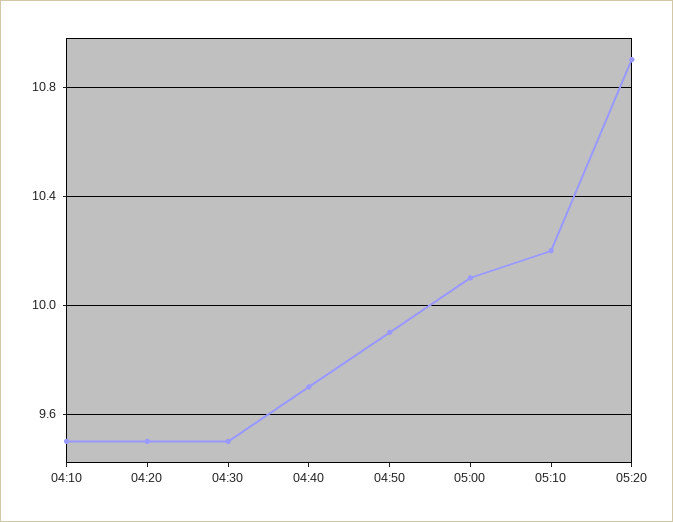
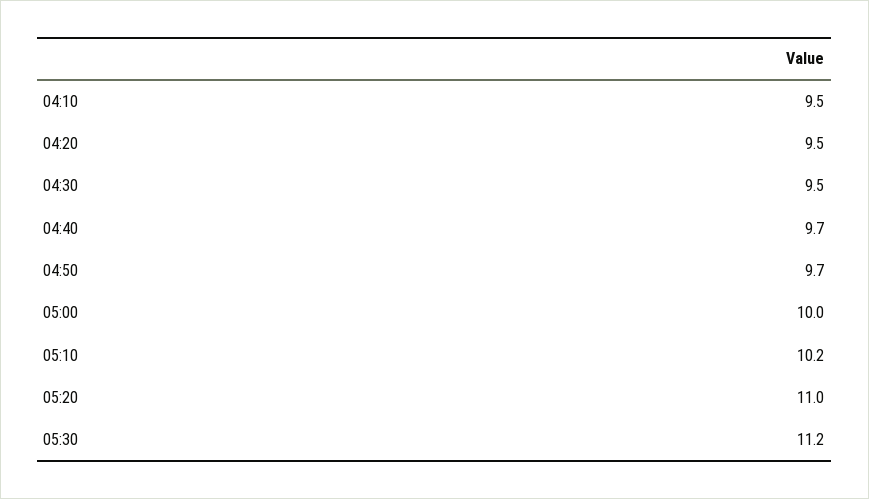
04:50: 9.9 -> 9.7
05:00: 10.1 -> 10
05:20: 10.9 -> 11
05:30: none -> 11.2

